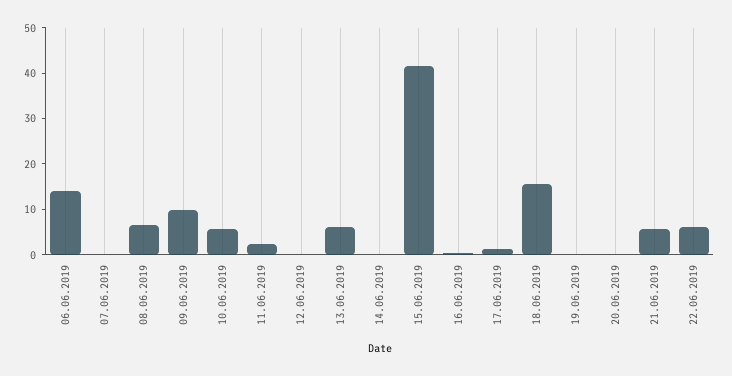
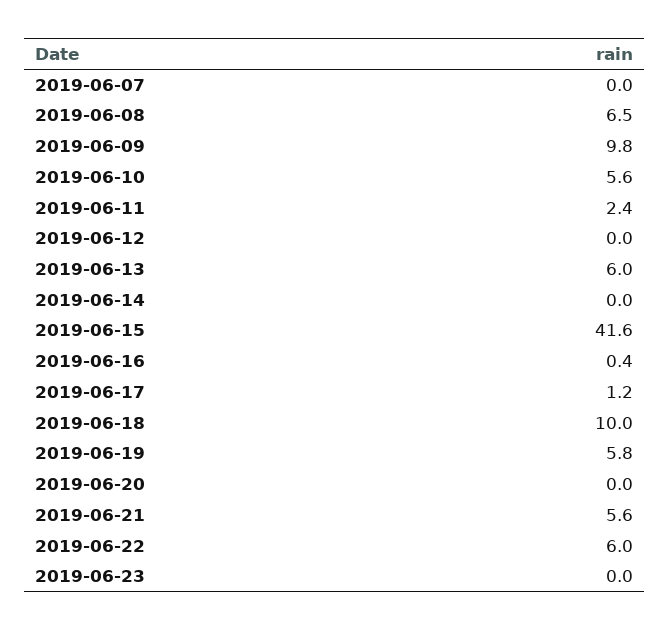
06.06.2019: 14 -> none
18.06.2019: 16 -> 10
19.06.2019: 0 -> 5.8
2019-06-23: none -> 0

